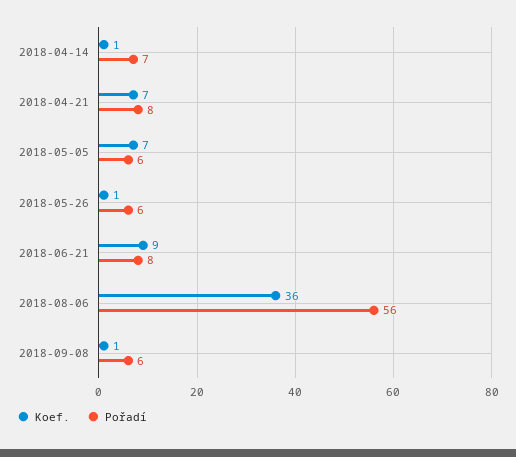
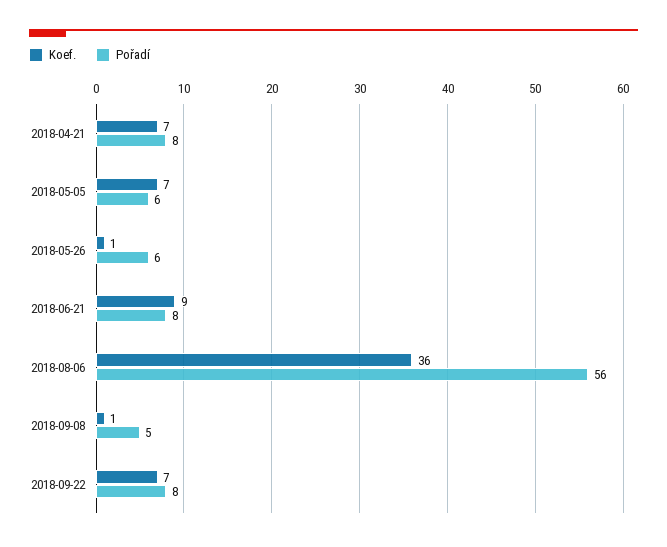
Koef., 2018-04-14: 1 -> none
Pořadí, 2018-04-14: 7 -> none
Pořadí, 2018-09-08: 6 -> 5
Koef., 2018-09-22: none -> 7
Pořadí, 2018-09-22: none -> 8

